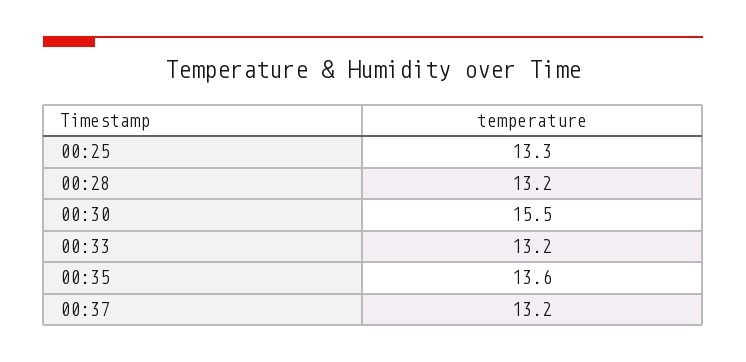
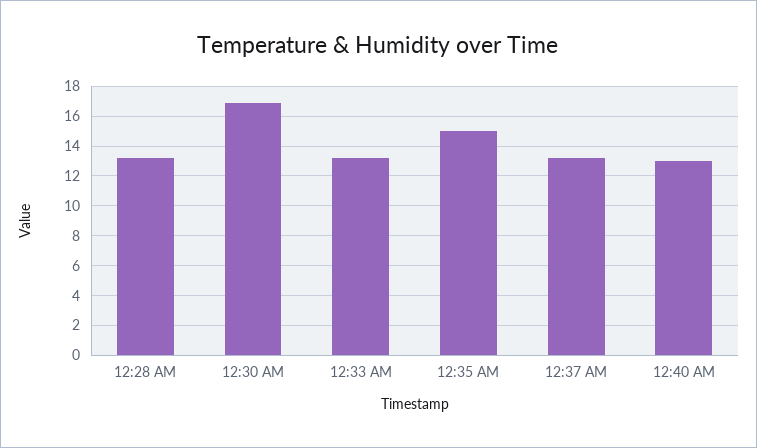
00:25: 13.3 -> none
00:30: 15.5 -> 17
00:35: 13.6 -> 15
12:40 AM: none -> 13

